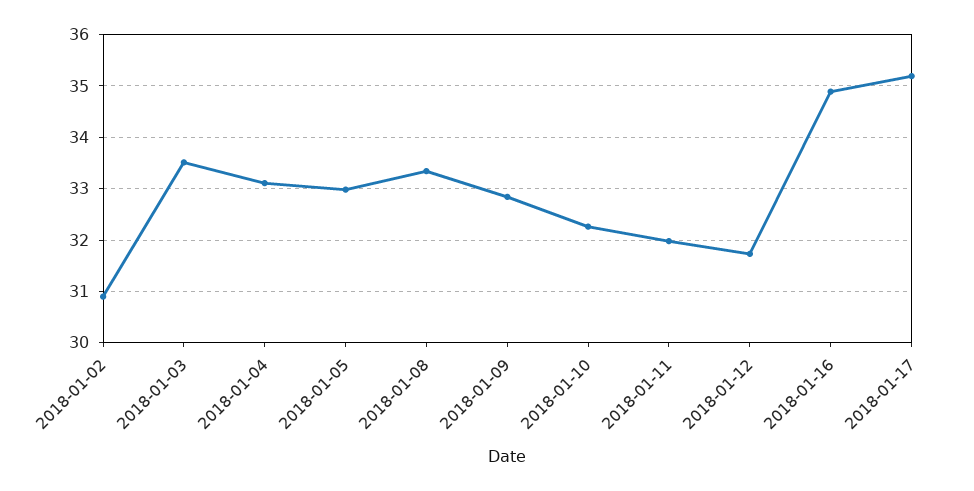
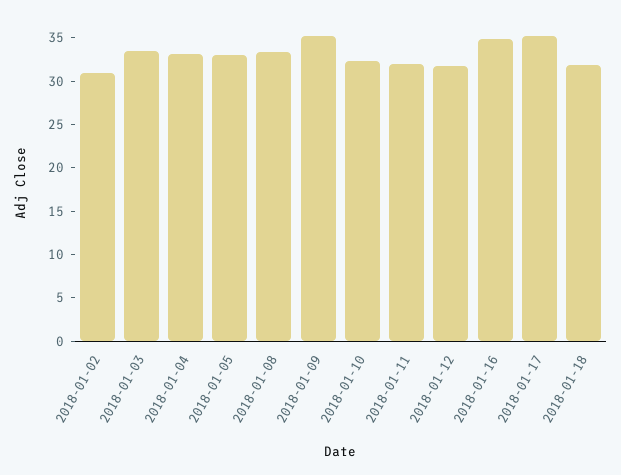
2018-01-09: 32.8 -> 35
2018-01-18: none -> 32

